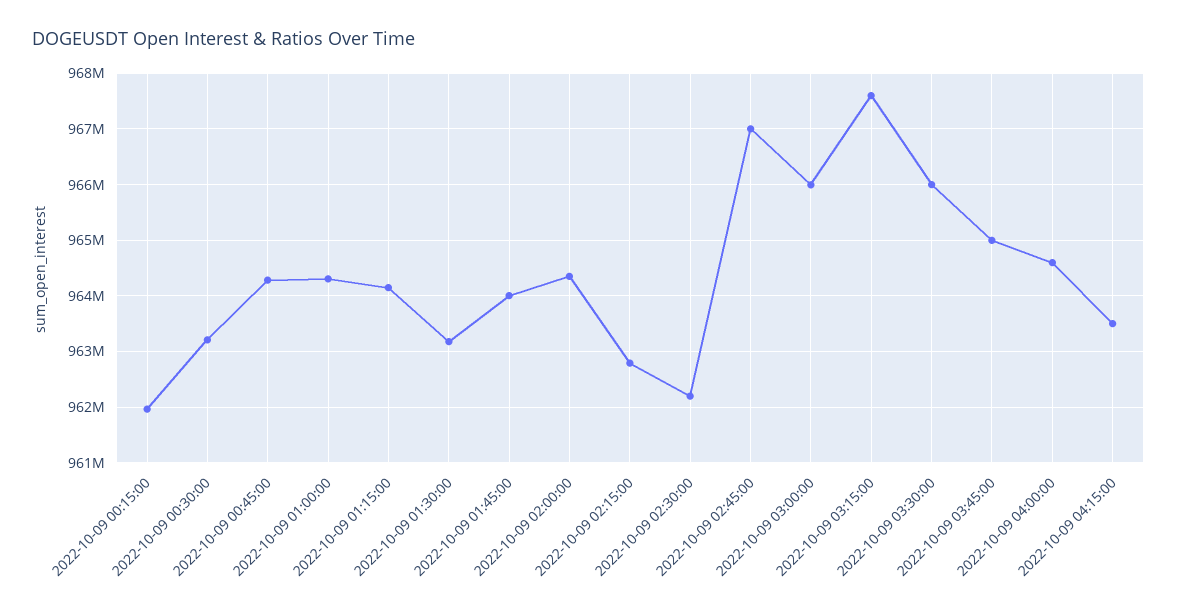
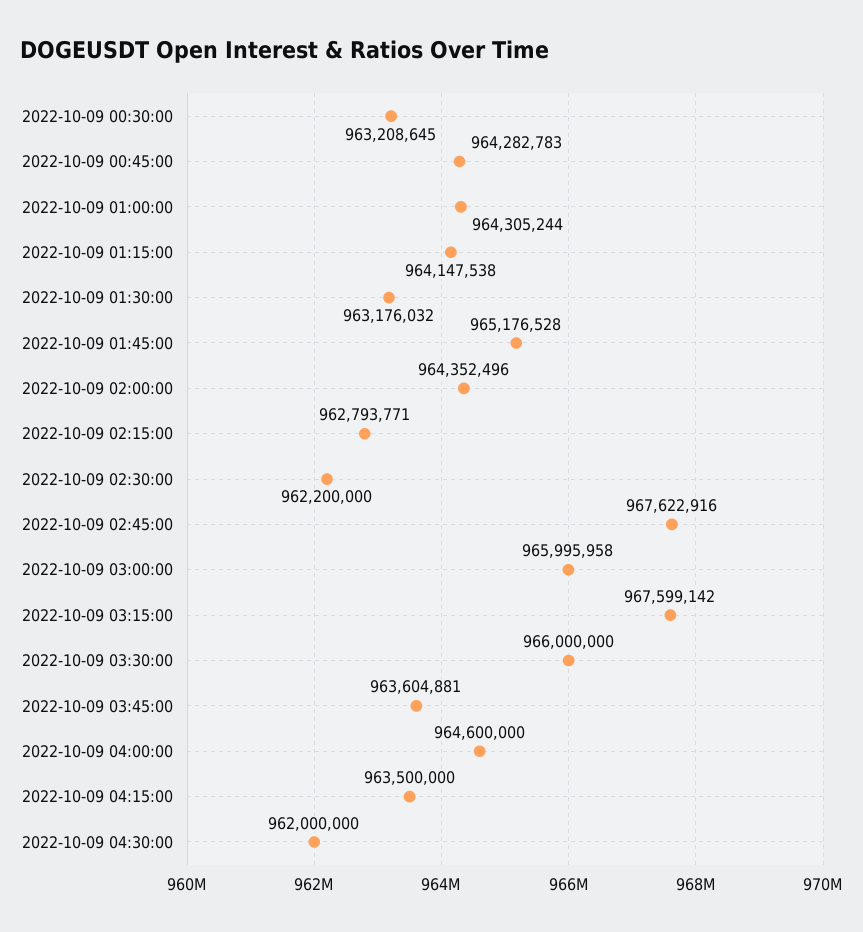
2022-10-09 00:15:00: 962000000 -> none
2022-10-09 01:45:00: 964000000 -> 965176528
2022-10-09 02:45:00: 967000000 -> 967622916
2022-10-09 03:45:00: 965000000 -> 963604881
2022-10-09 04:30:00: none -> 962000000

